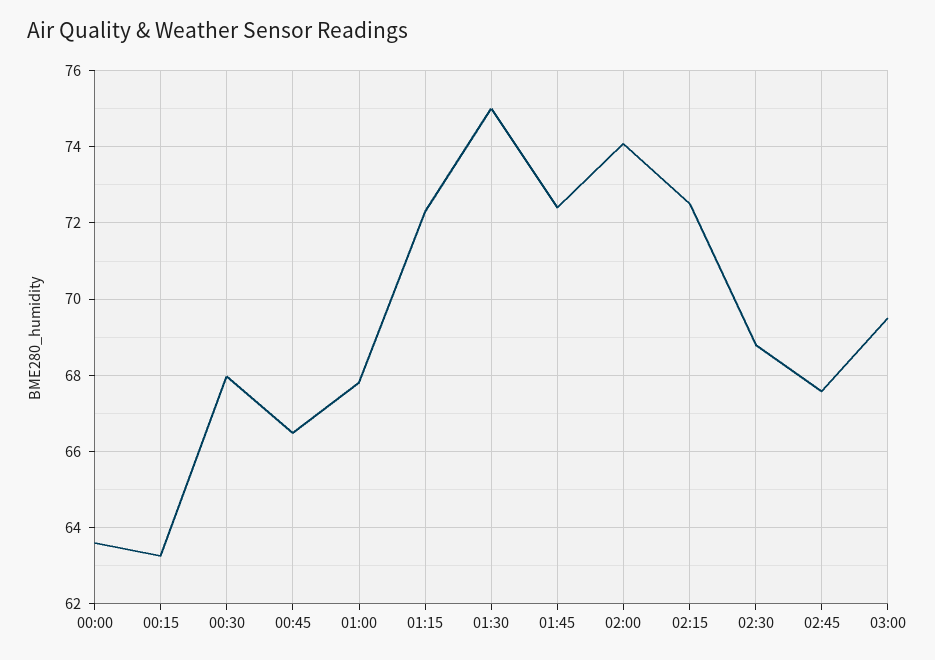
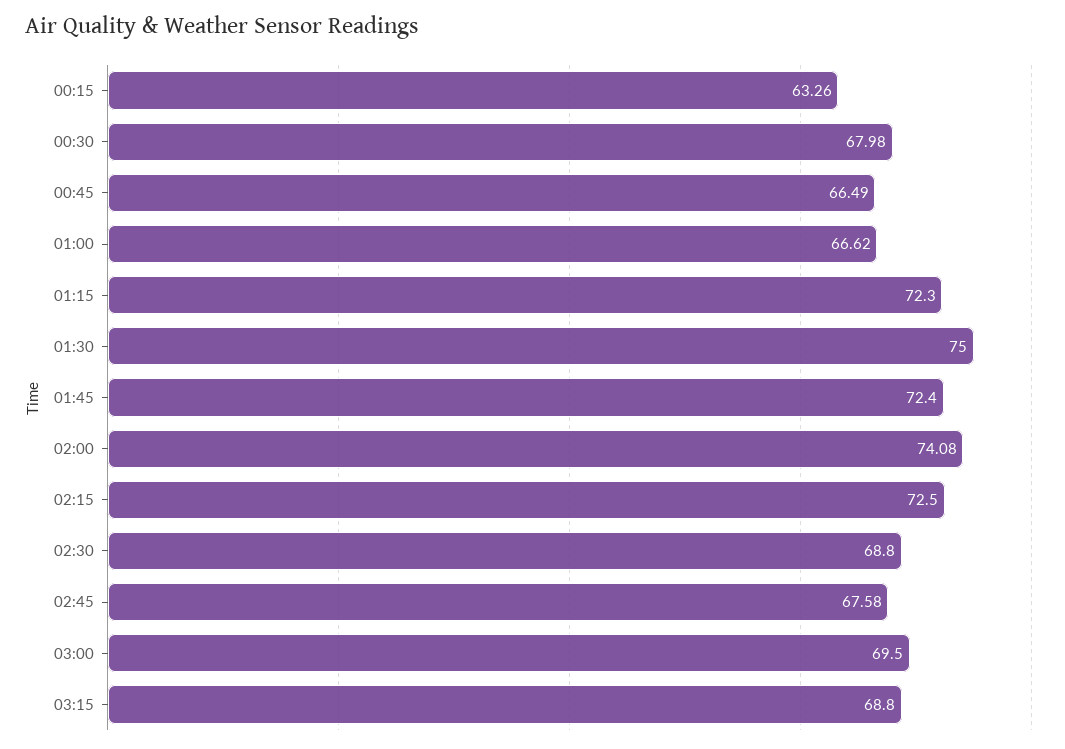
00:00: 63.6 -> none
01:00: 67.8 -> 66.62
03:15: none -> 68.8

